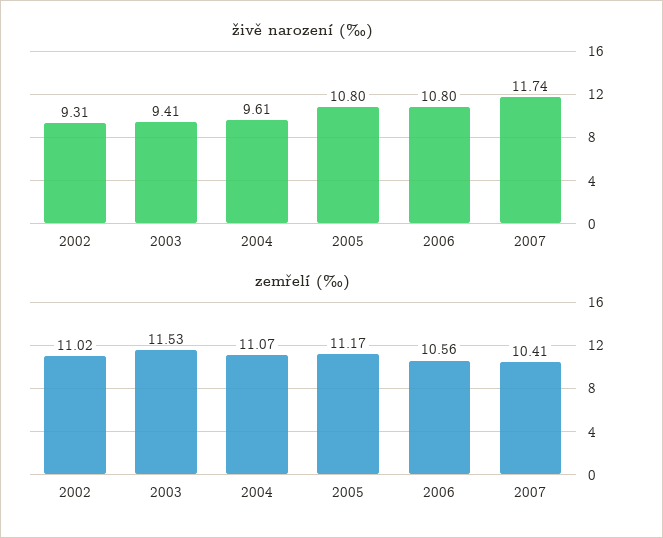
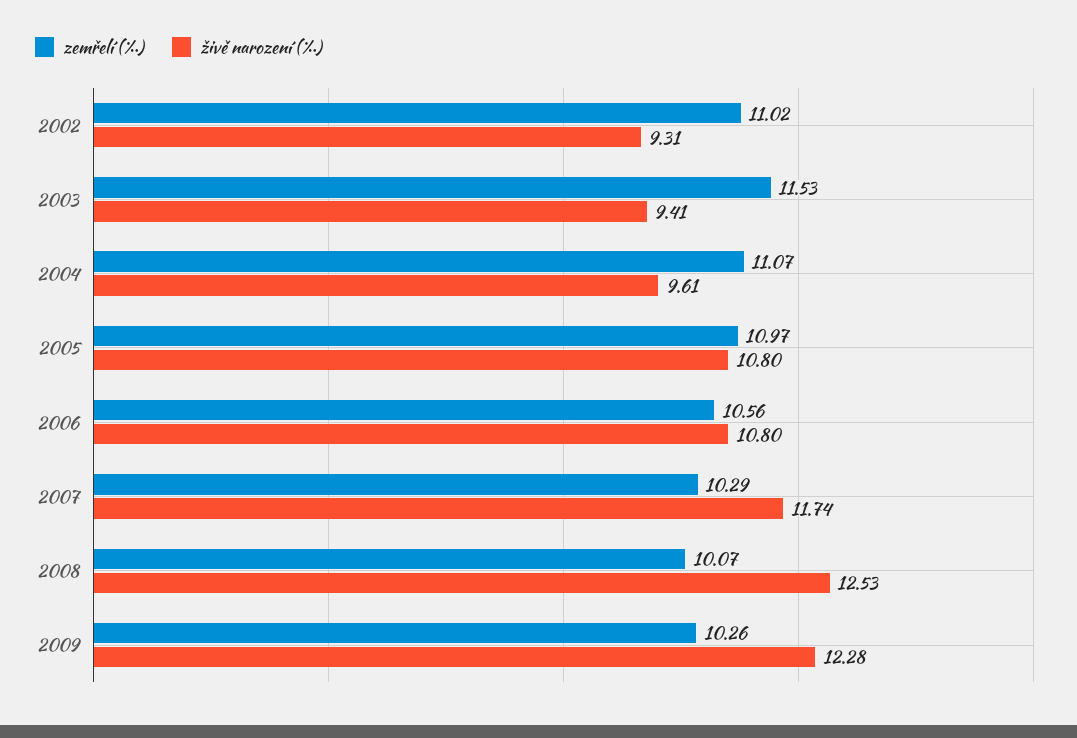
zemřelí (‰), 2005: 11.17 -> 10.97
zemřelí (‰), 2007: 10.41 -> 10.29
zemřelí (‰), 2008: none -> 10.07
živě narození (‰), 2008: none -> 12.53
zemřelí (‰), 2009: none -> 10.26
živě narození (‰), 2009: none -> 12.28

